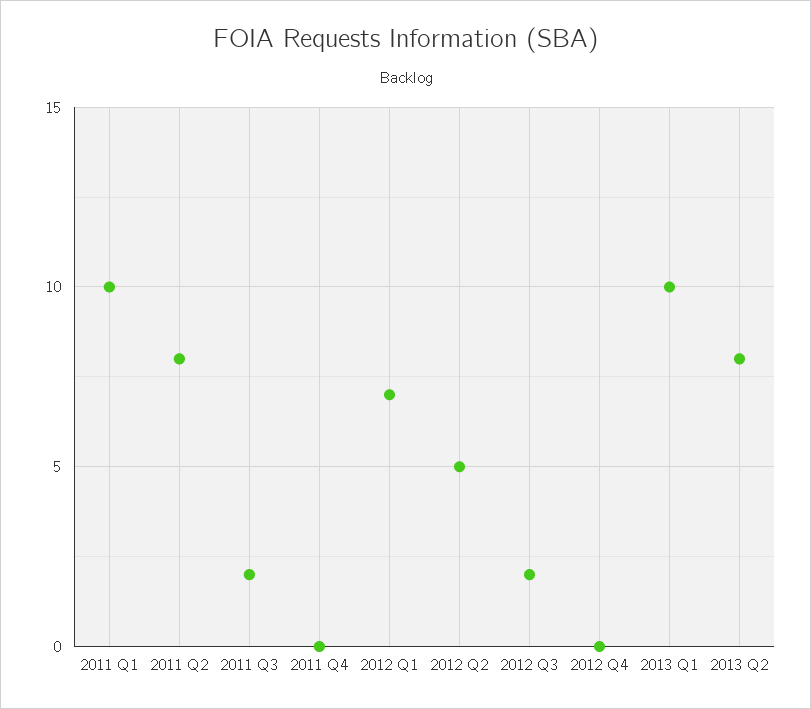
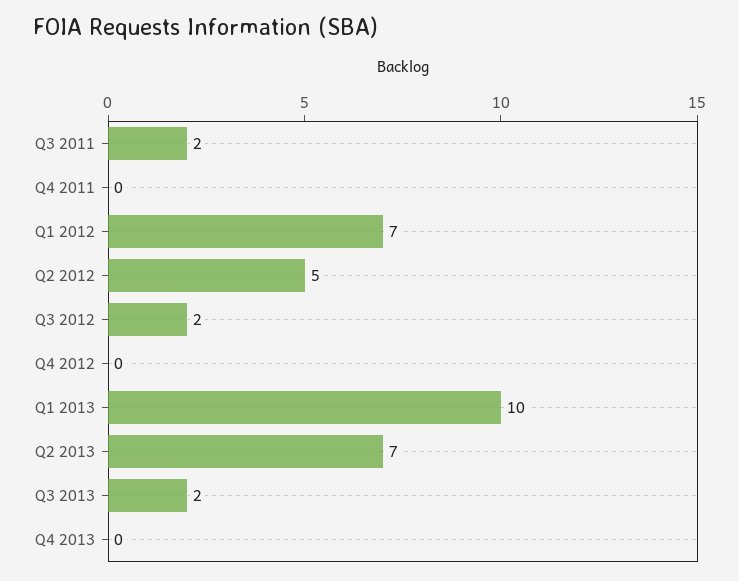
2011 Q1: 10 -> none
2011 Q2: 8 -> none
2013 Q2: 8 -> 7
Q3 2013: none -> 2
Q4 2013: none -> 0

